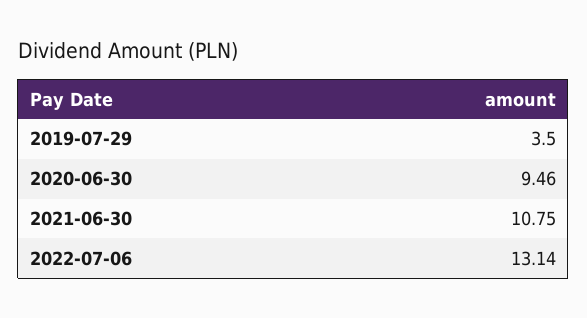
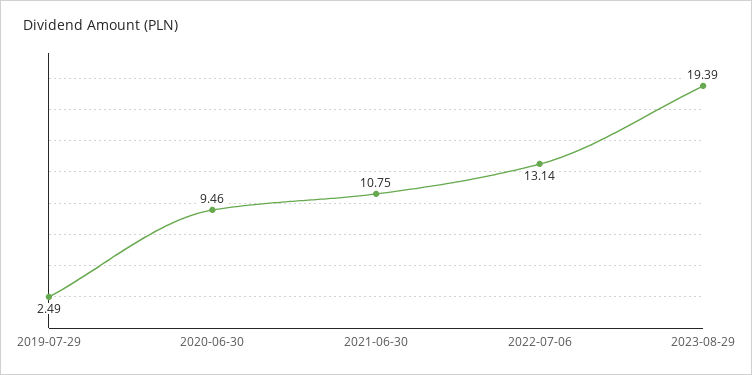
2019-07-29: 3.5 -> 2.49
2023-08-29: none -> 19.39

